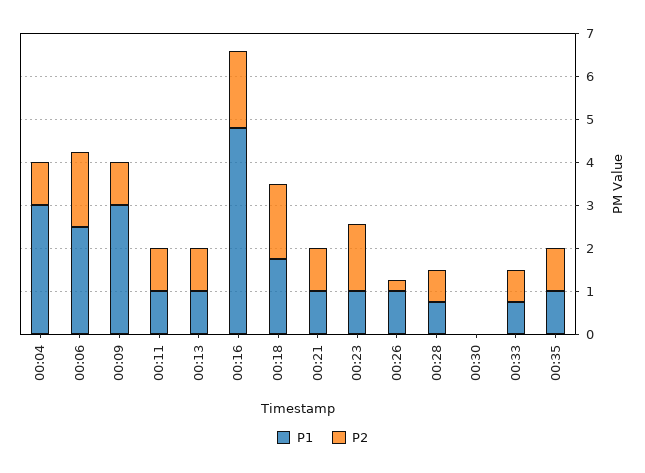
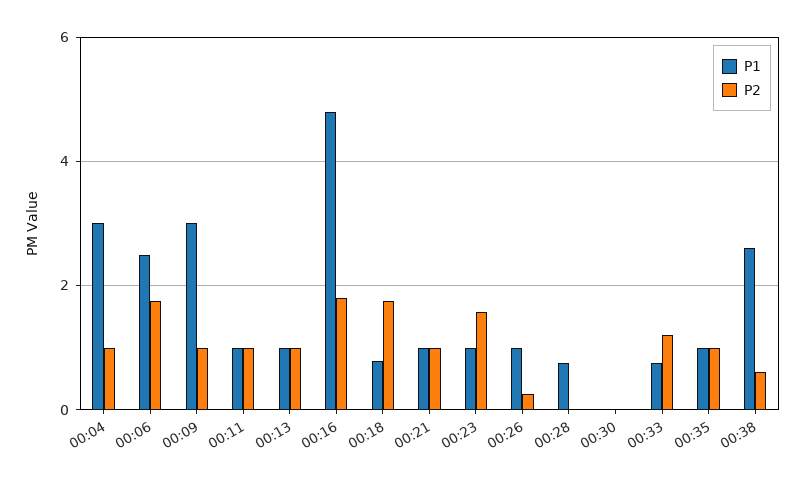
P1, 00:18: 1.8 -> 0.8
P2, 00:28: 0.8 -> 0
P2, 00:33: 0.8 -> 1.2
P1, 00:38: none -> 2.6
P2, 00:38: none -> 0.6

